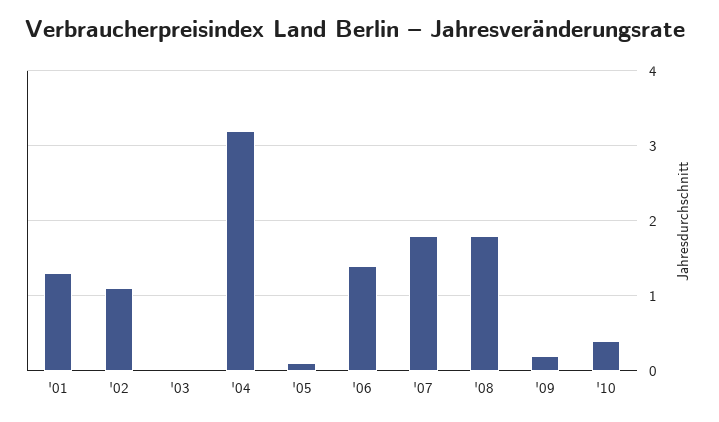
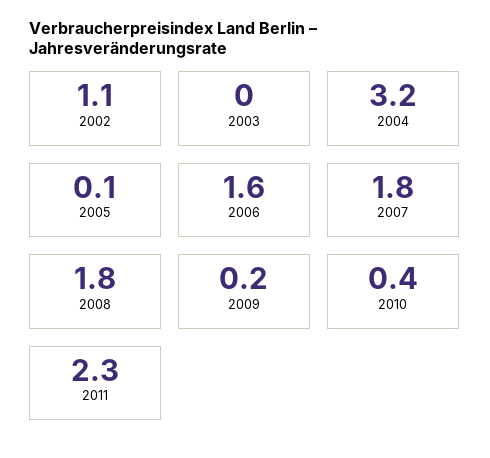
'01: 1.3 -> none
'06: 1.4 -> 1.6
2011: none -> 2.3

